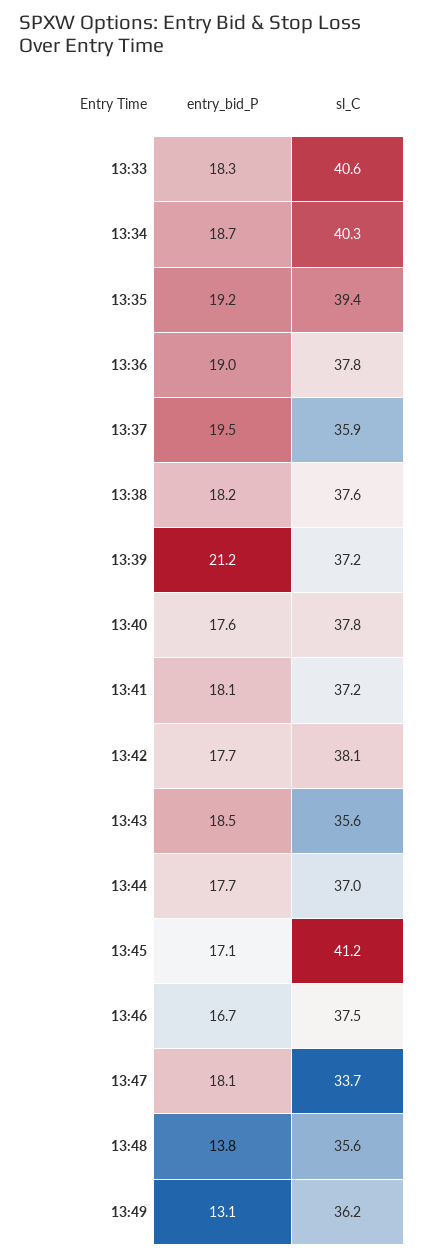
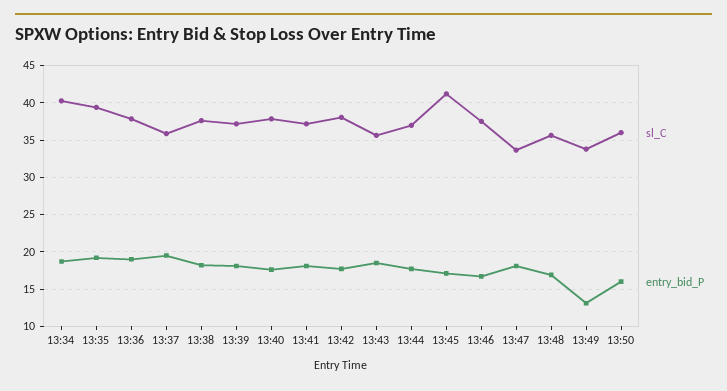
entry_bid_P, 13:33: 18.3 -> none
sl_C, 13:33: 40.6 -> none
entry_bid_P, 13:39: 21.2 -> 18
entry_bid_P, 13:48: 13.8 -> 17
sl_C, 13:49: 36.2 -> 34
sl_C, 13:50: none -> 36
entry_bid_P, 13:50: none -> 16

